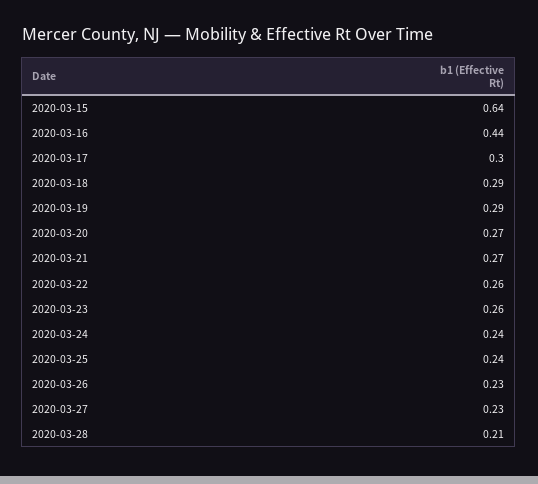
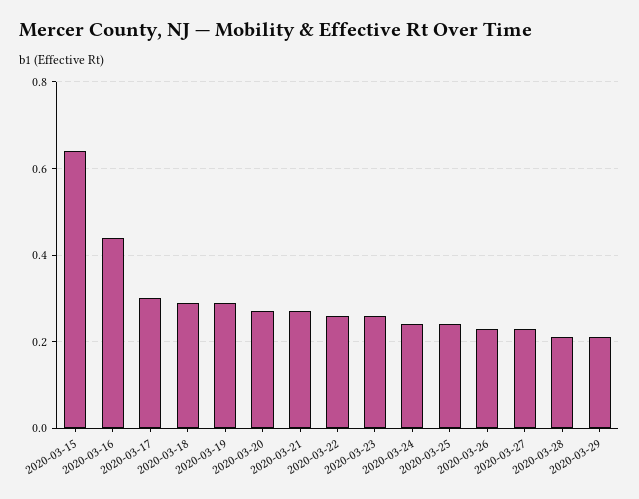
2020-03-29: none -> 0.2

